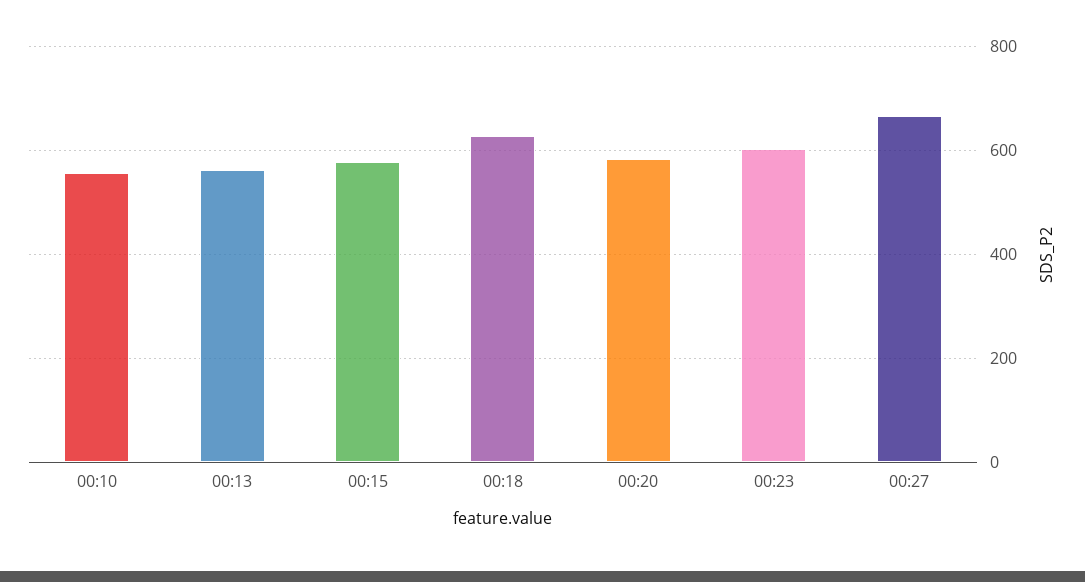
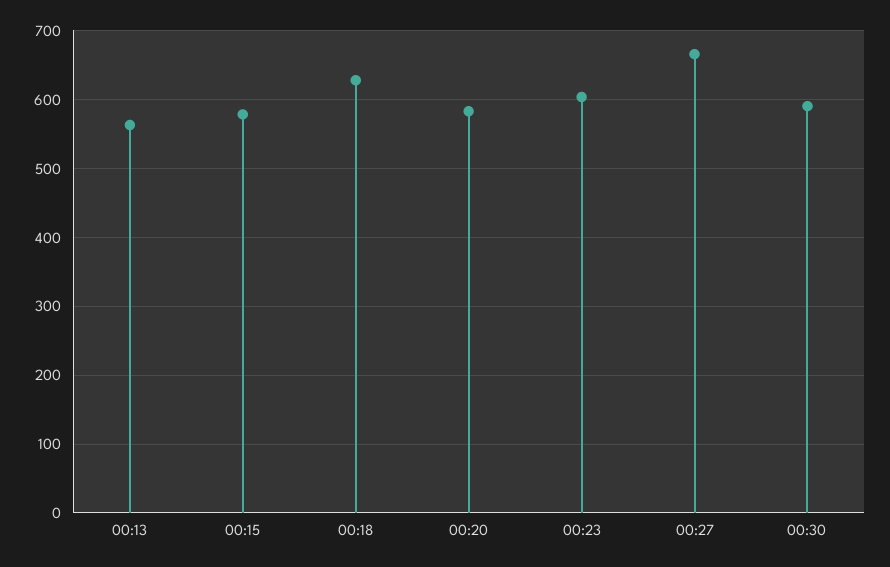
00:10: 560 -> none
00:30: none -> 590

